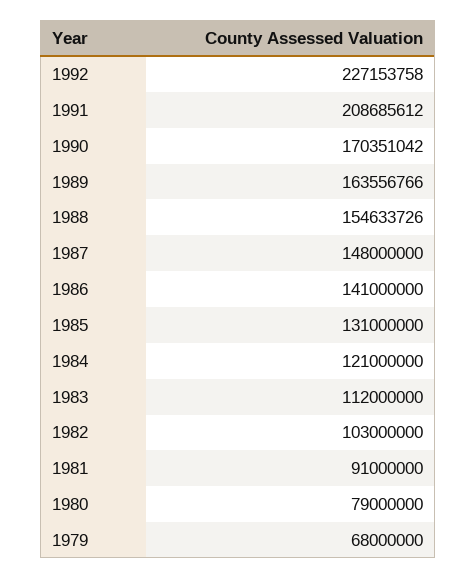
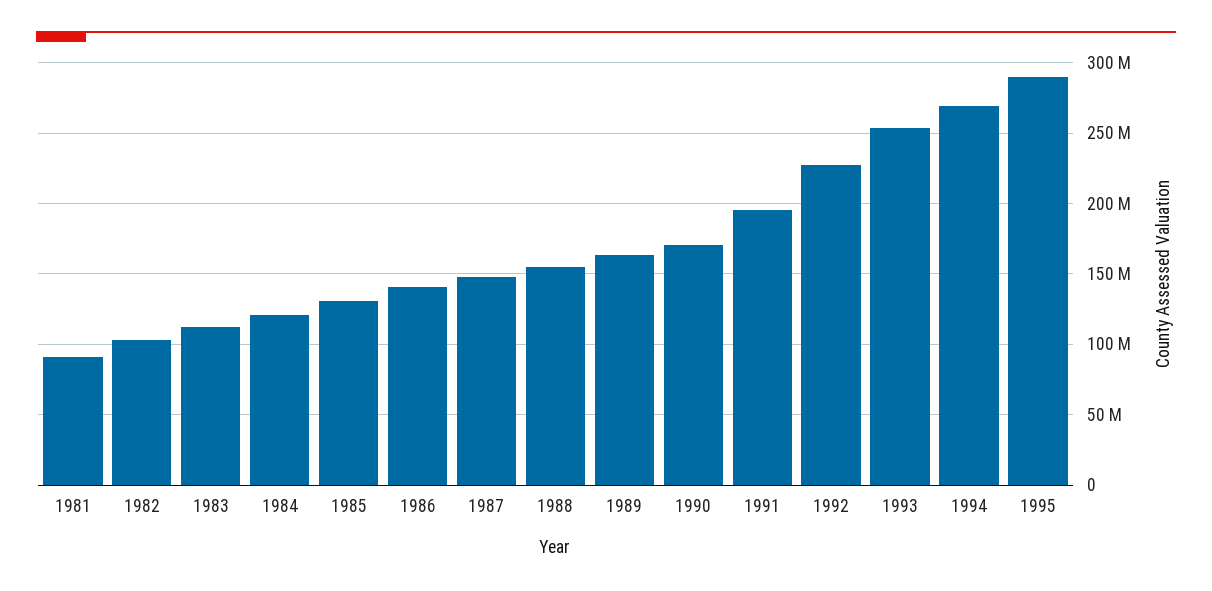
1991: 208685612 -> 195000000
1980: 79000000 -> none
1979: 68000000 -> none
1993: none -> 255000000
1994: none -> 270000000
1995: none -> 290000000

